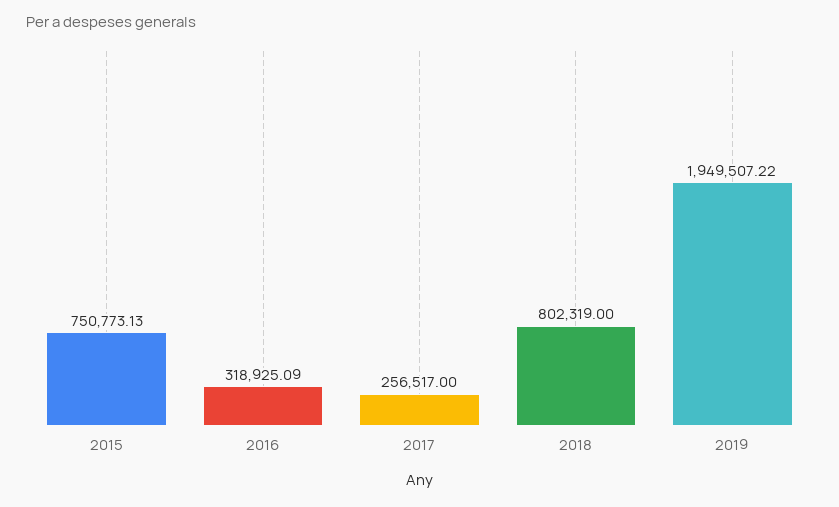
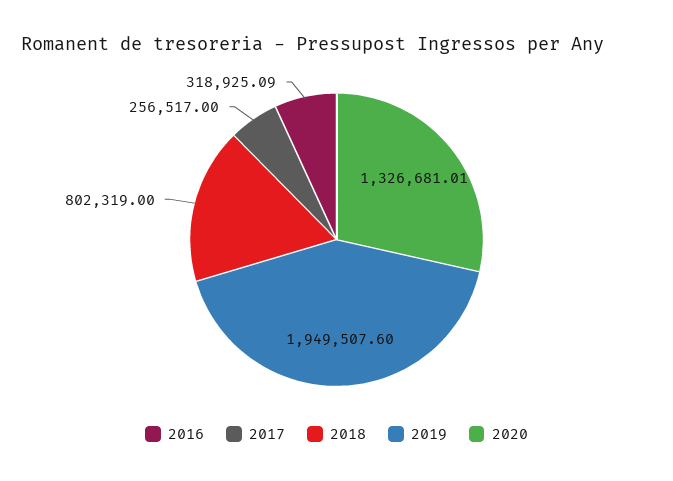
2015: 750773.13 -> none
2019: 1949507.22 -> 1949507.6
2020: none -> 1326681.01

